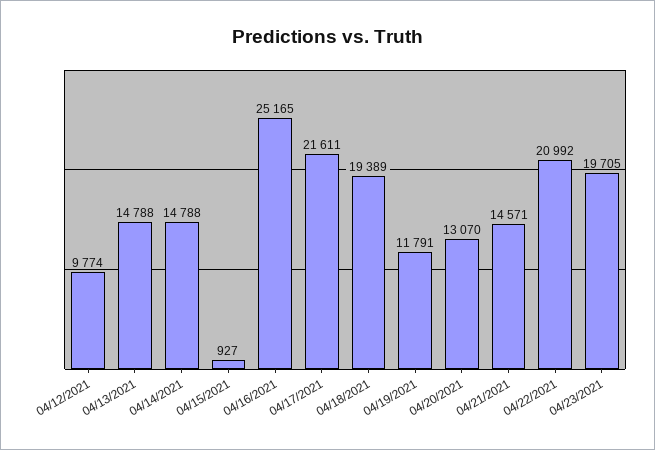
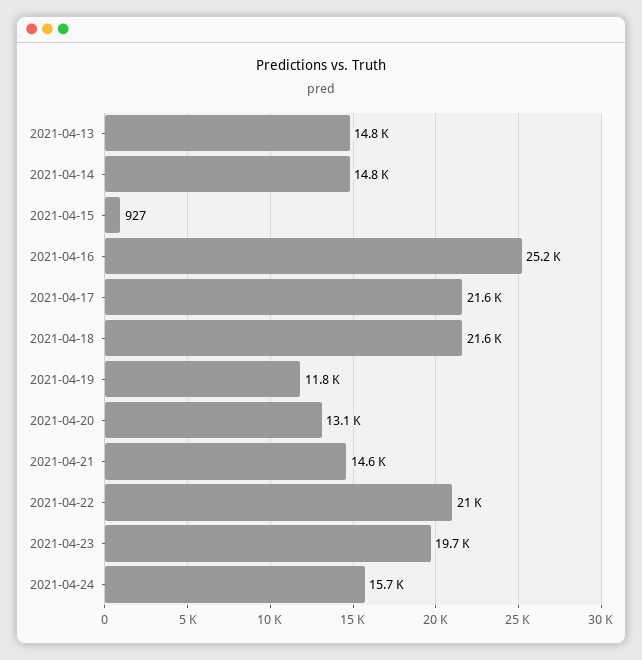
04/12/2021: 9774 -> none
04/18/2021: 19389 -> 21600
2021-04-24: none -> 15700

